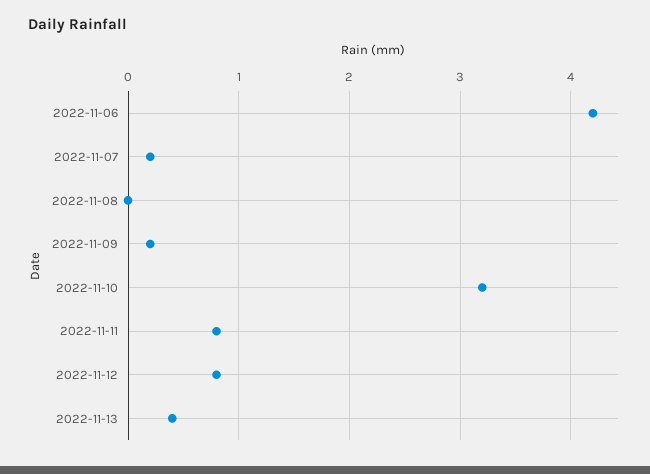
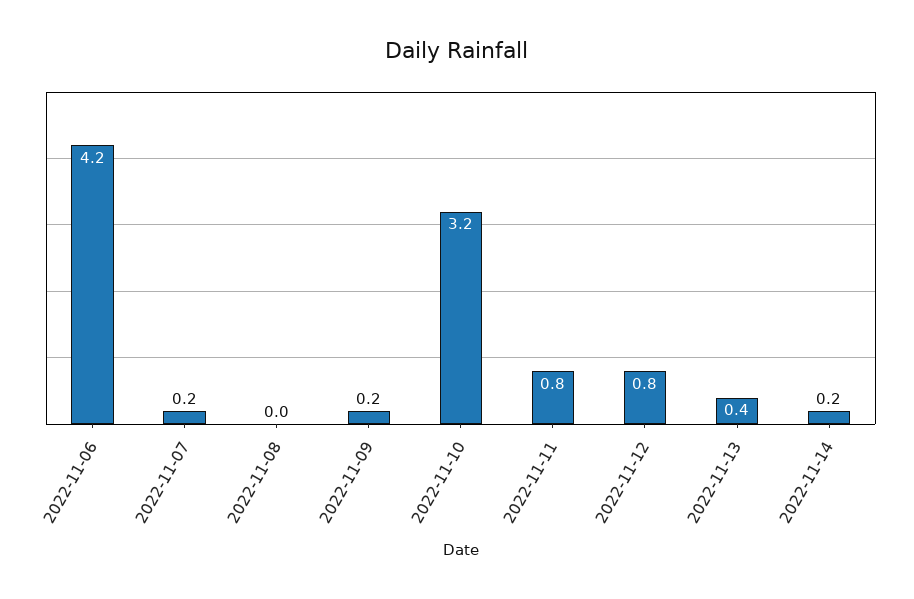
2022-11-14: none -> 0.2

